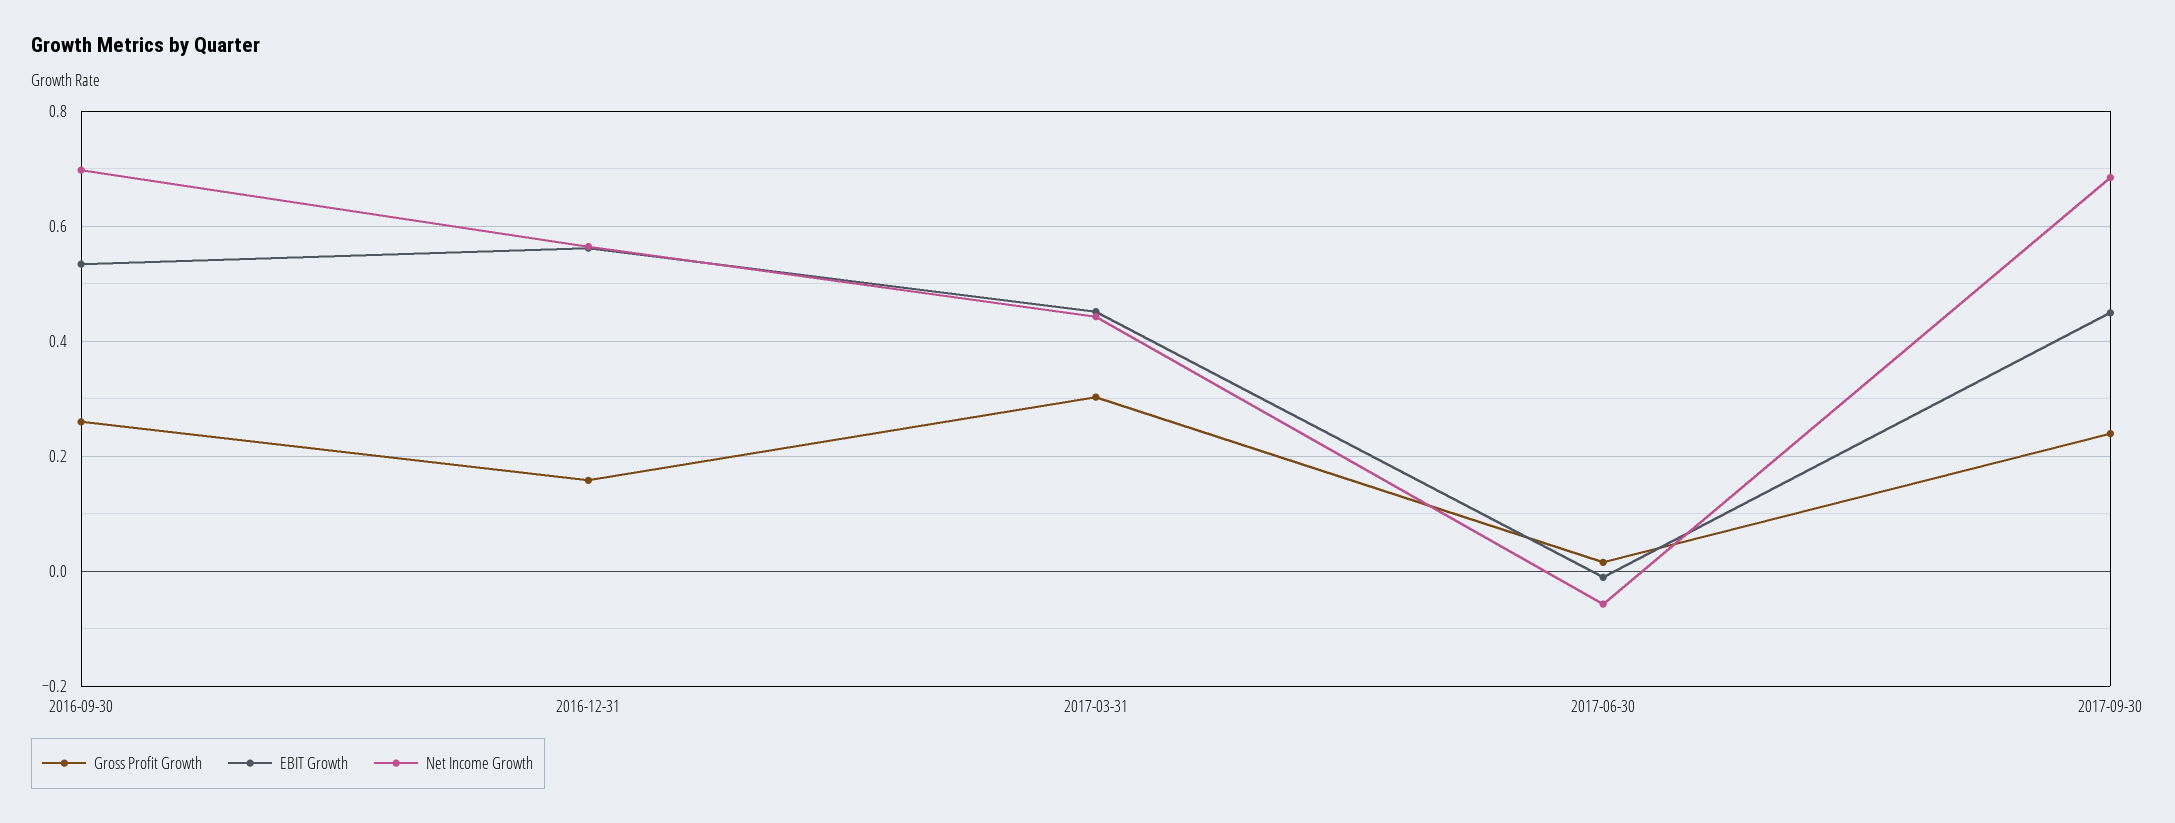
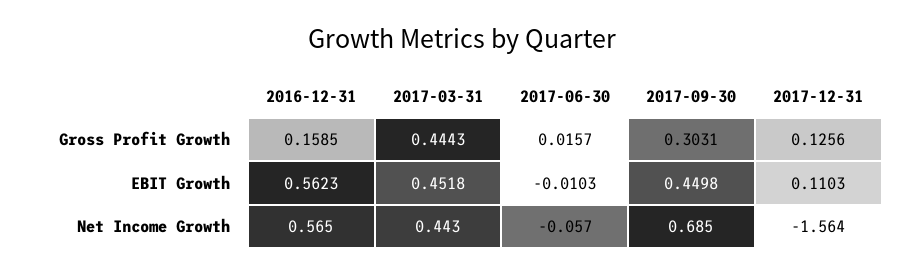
Gross Profit Growth, 2016-09-30: 0.26 -> none
EBIT Growth, 2016-09-30: 0.54 -> none
Net Income Growth, 2016-09-30: 0.7 -> none
Gross Profit Growth, 2017-03-31: 0.3 -> 0.4443
Gross Profit Growth, 2017-09-30: 0.24 -> 0.3031
Gross Profit Growth, 2017-12-31: none -> 0.1256
EBIT Growth, 2017-12-31: none -> 0.1103
Net Income Growth, 2017-12-31: none -> -1.564

